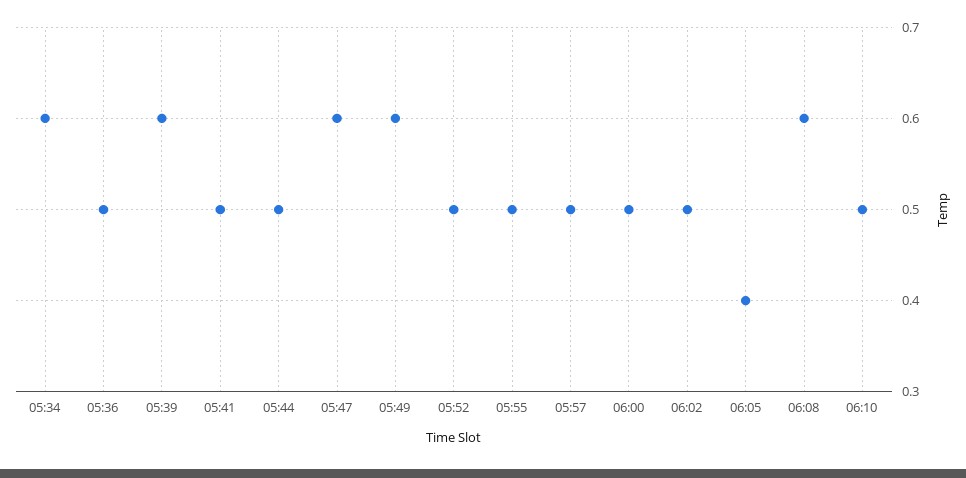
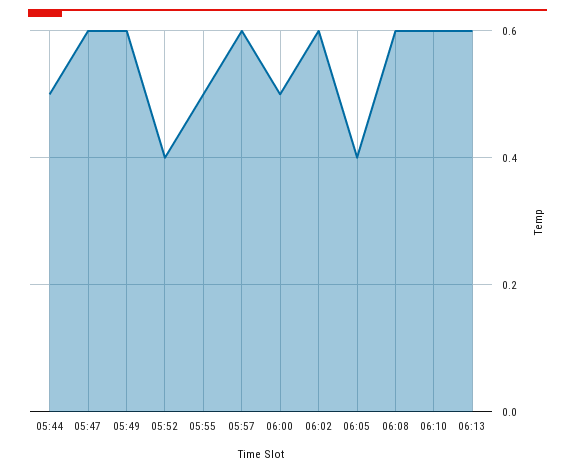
05:34: 0.6 -> none
05:36: 0.5 -> none
05:39: 0.6 -> none
05:41: 0.5 -> none
05:52: 0.5 -> 0.4
05:57: 0.5 -> 0.6
06:02: 0.5 -> 0.6
06:10: 0.5 -> 0.6
06:13: none -> 0.6

